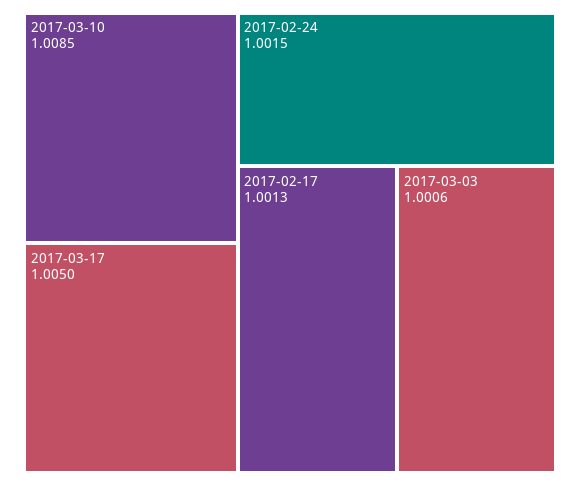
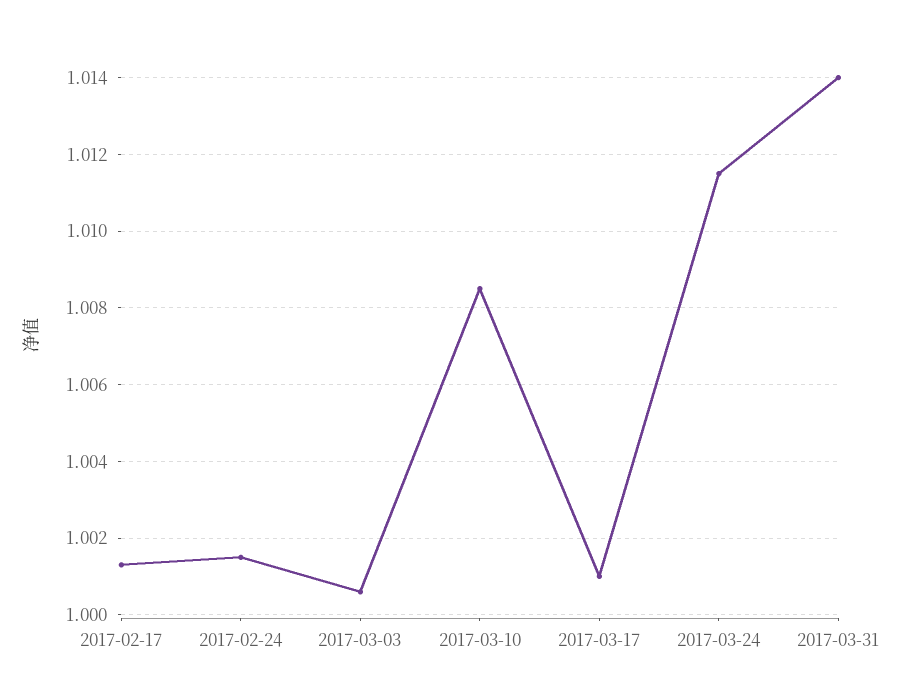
2017-03-17: 1.005 -> 1.001
2017-03-24: none -> 1.0115
2017-03-31: none -> 1.014

